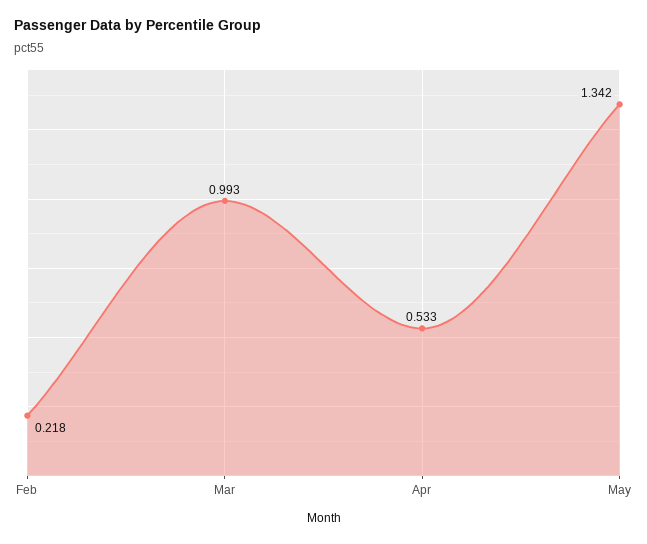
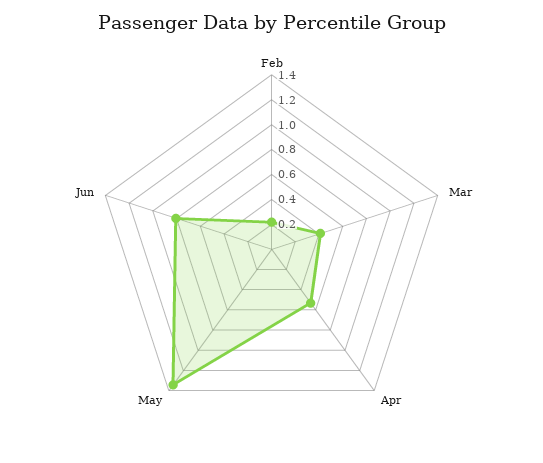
Mar: 0.993 -> 0.4
Jun: none -> 0.8

